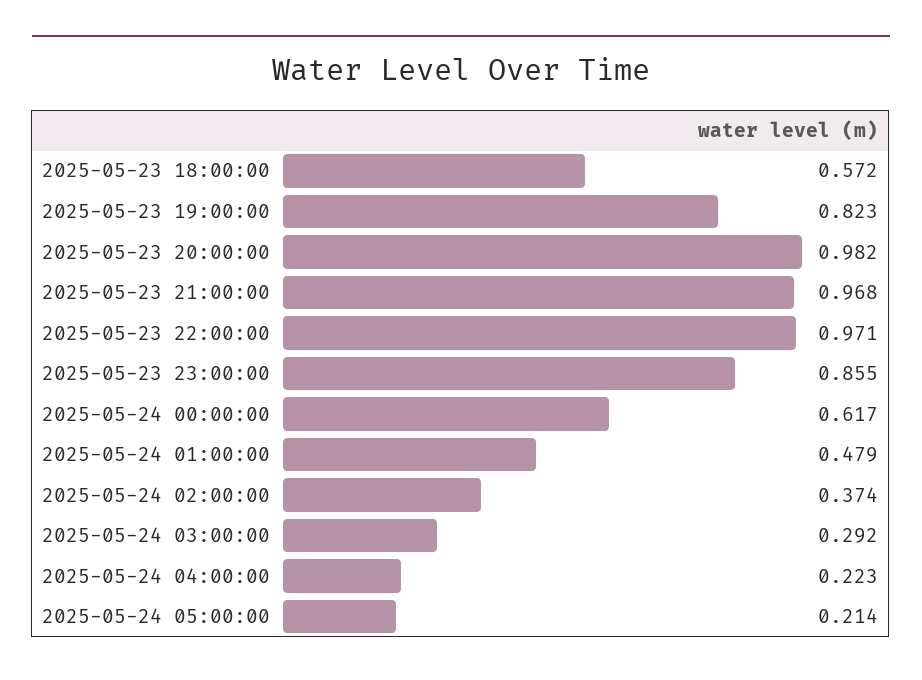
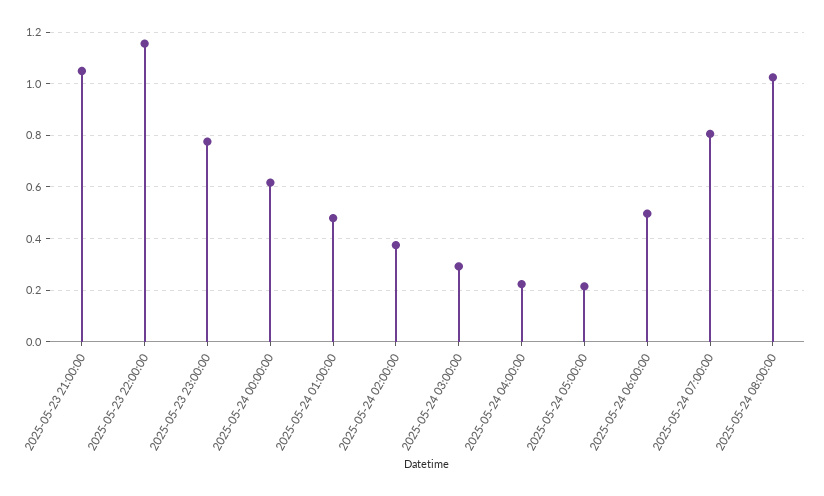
2025-05-23 18:00:00: 0.572 -> none
2025-05-23 19:00:00: 0.823 -> none
2025-05-23 20:00:00: 0.982 -> none
2025-05-23 21:00:00: 0.968 -> 1.05
2025-05-23 22:00:00: 0.971 -> 1.15
2025-05-23 23:00:00: 0.855 -> 0.775
2025-05-24 06:00:00: none -> 0.5
2025-05-24 07:00:00: none -> 0.8
2025-05-24 08:00:00: none -> 1.025

